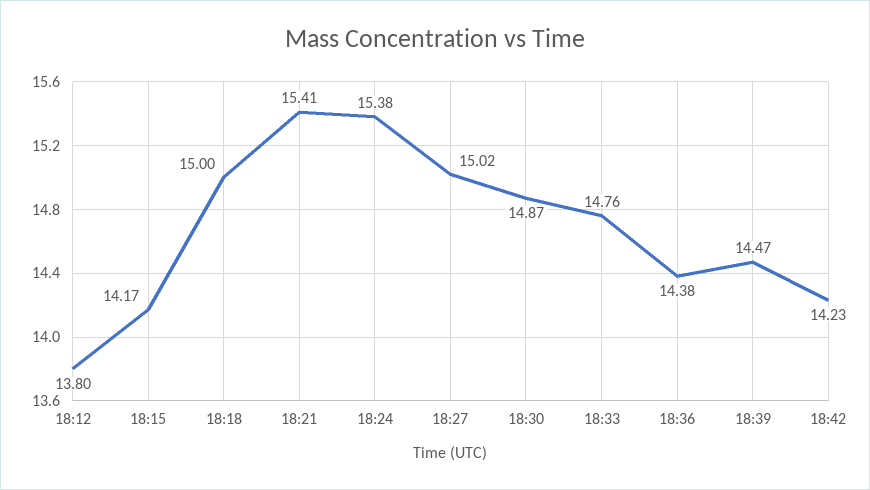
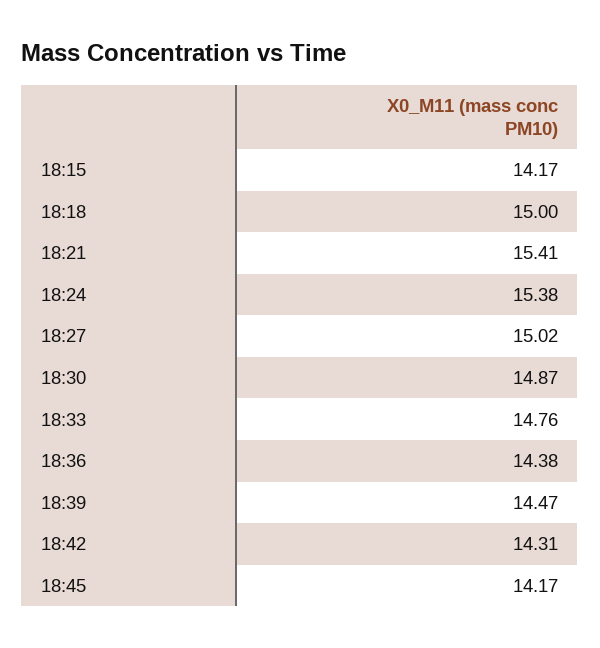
18:12: 13.8 -> none
18:42: 14.23 -> 14.31
18:45: none -> 14.17

